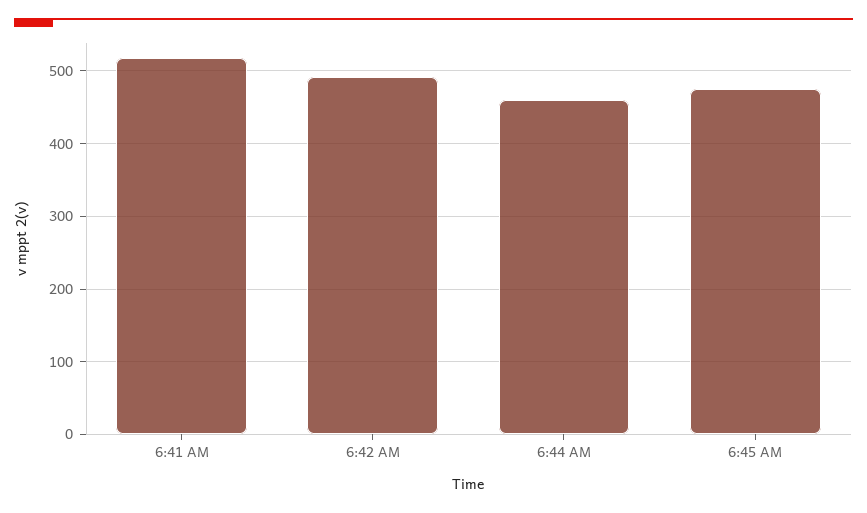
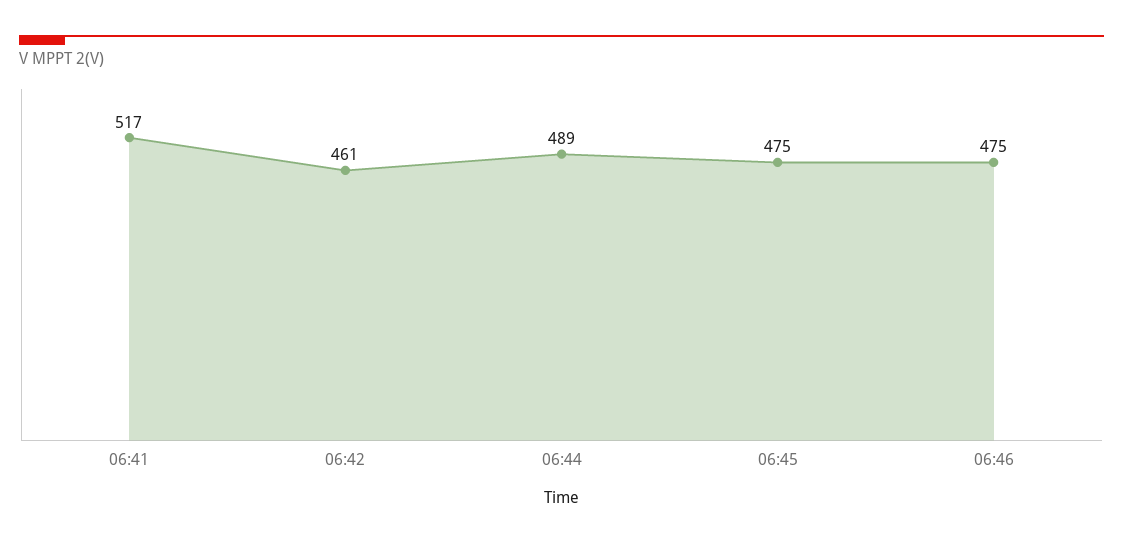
6:42 AM: 490 -> 461
6:44 AM: 460 -> 489
06:46: none -> 475

